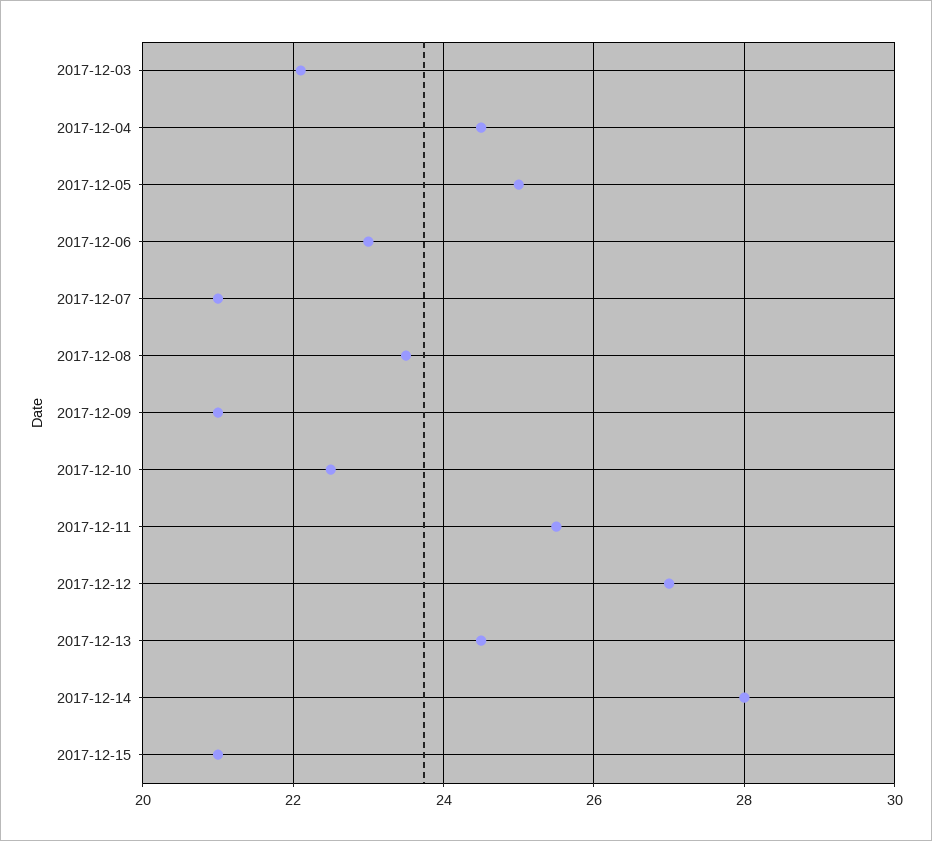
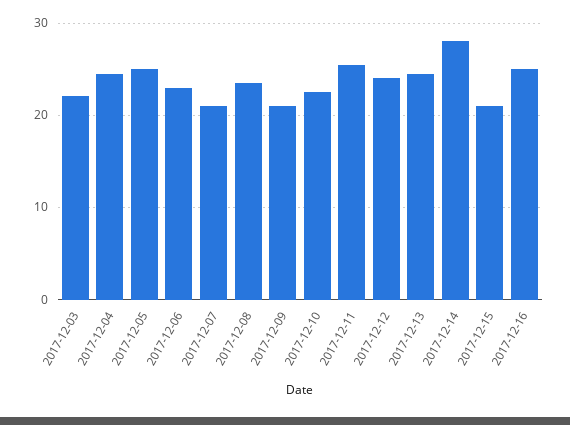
2017-12-12: 27 -> 24
2017-12-16: none -> 25

